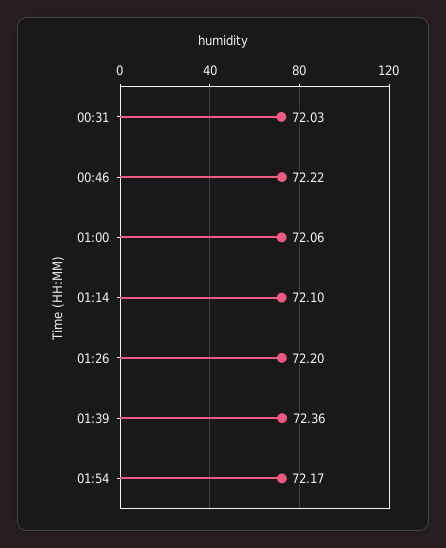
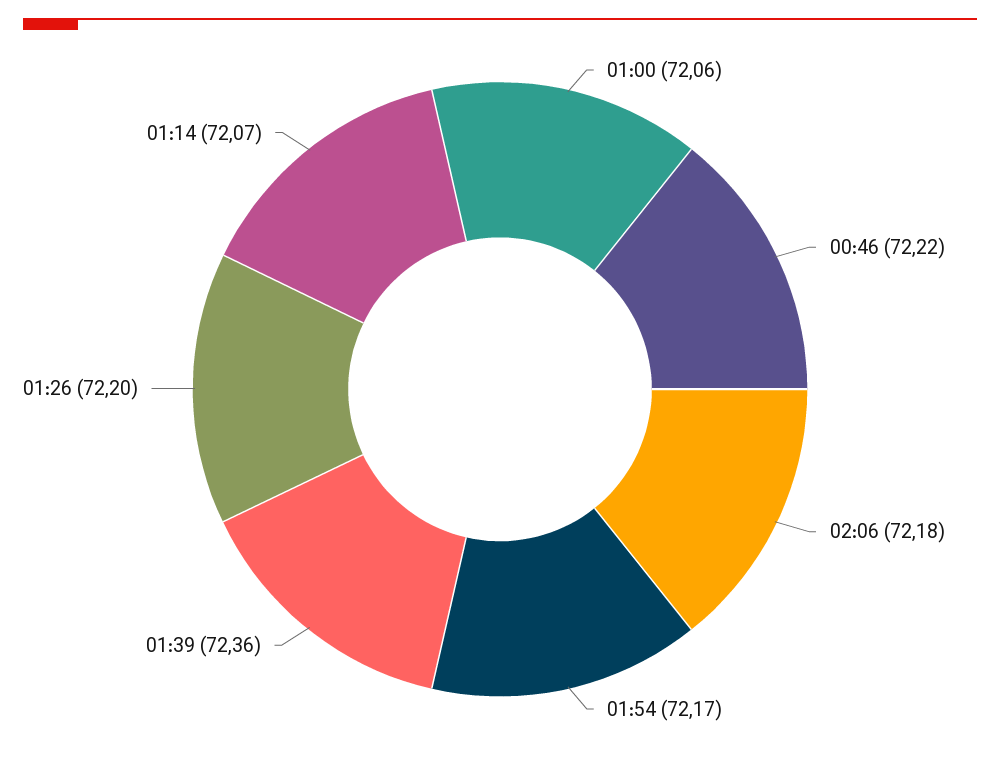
00:31: 72.03 -> none
01:14: 72.1 -> 72.07
02:06: none -> 72.18

